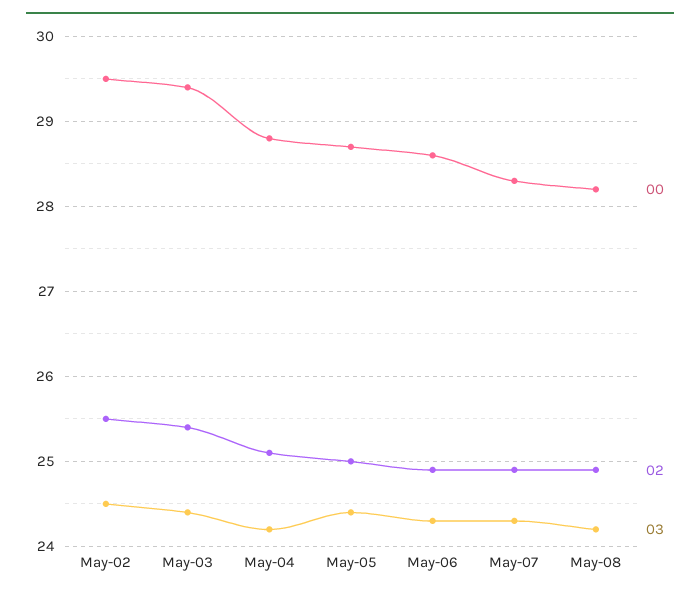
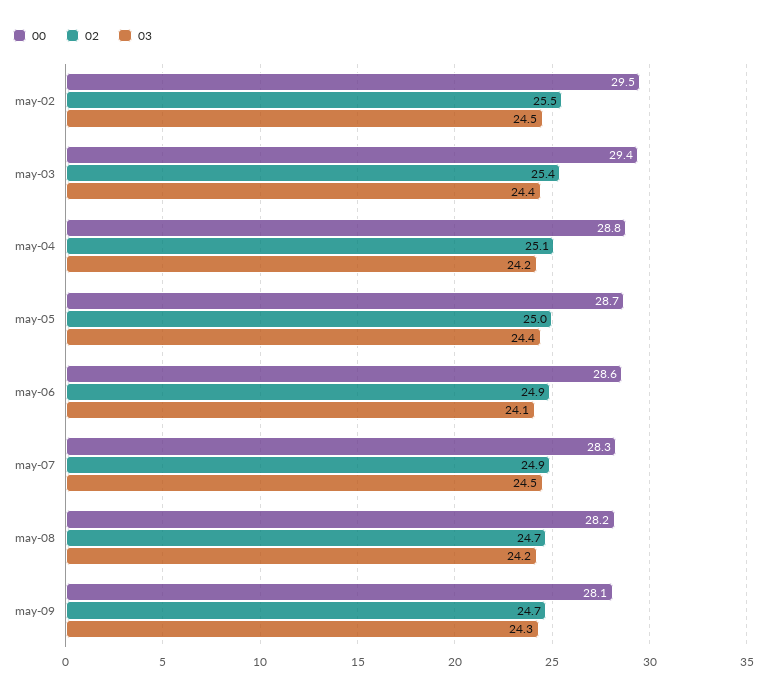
03, May-06: 24.3 -> 24.1
03, May-07: 24.3 -> 24.5
02, May-08: 24.9 -> 24.7
00, may-09: none -> 28.1
02, may-09: none -> 24.7
03, may-09: none -> 24.3

